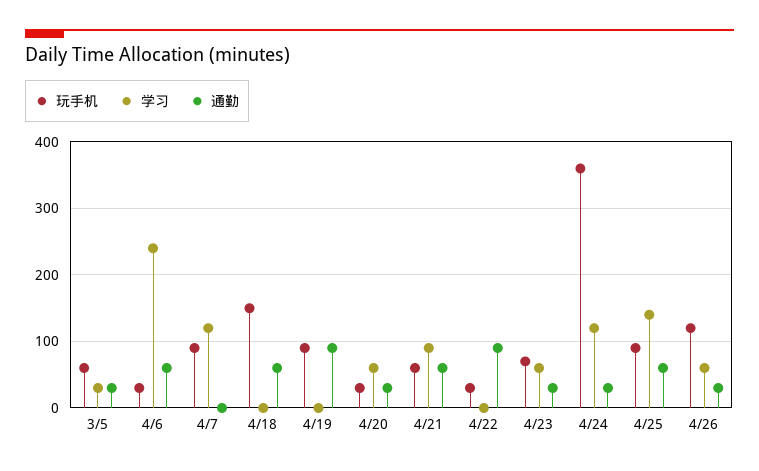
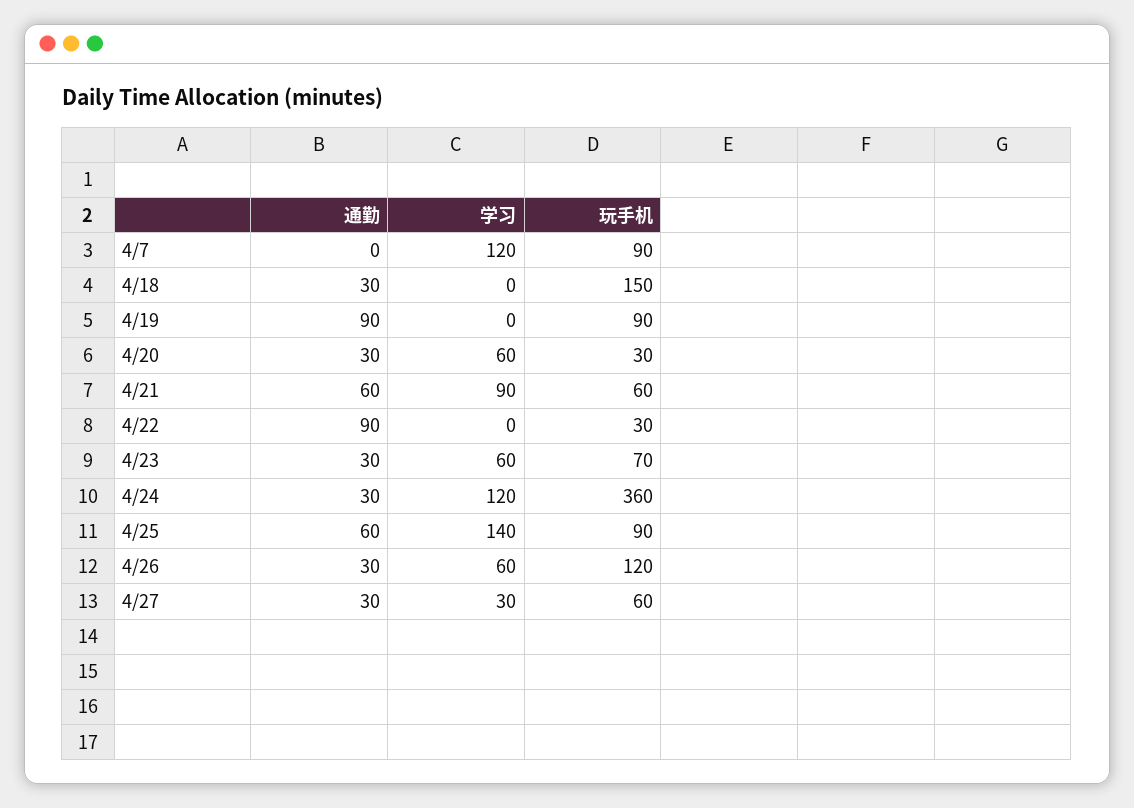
玩手机, 3/5: 60 -> none
学习, 3/5: 30 -> none
通勤, 3/5: 30 -> none
玩手机, 4/6: 30 -> none
学习, 4/6: 240 -> none
通勤, 4/6: 60 -> none
通勤, 4/18: 60 -> 30
通勤, 4/27: none -> 30
学习, 4/27: none -> 30
玩手机, 4/27: none -> 60

